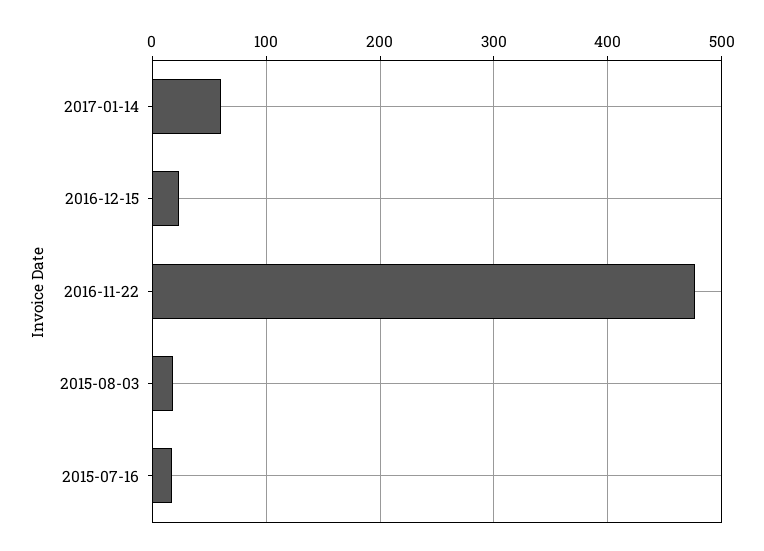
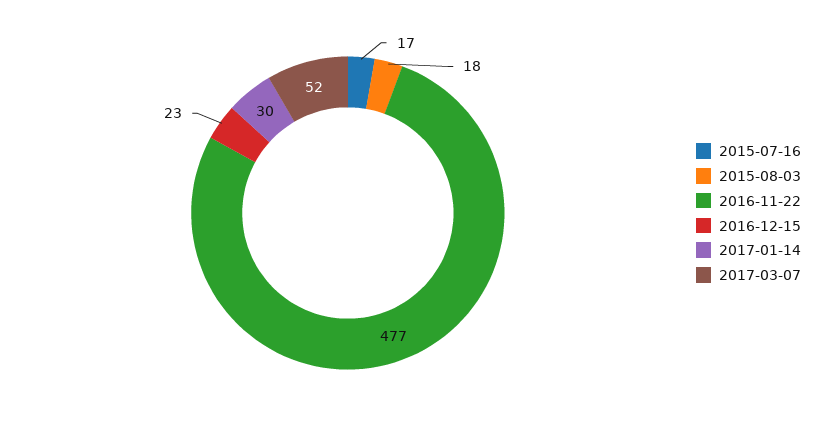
2017-01-14: 60 -> 30
2017-03-07: none -> 52

